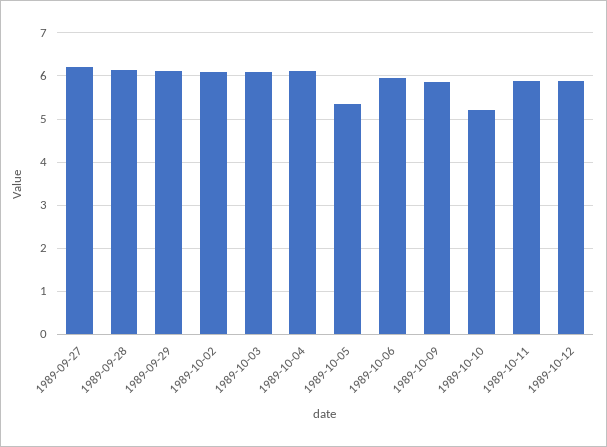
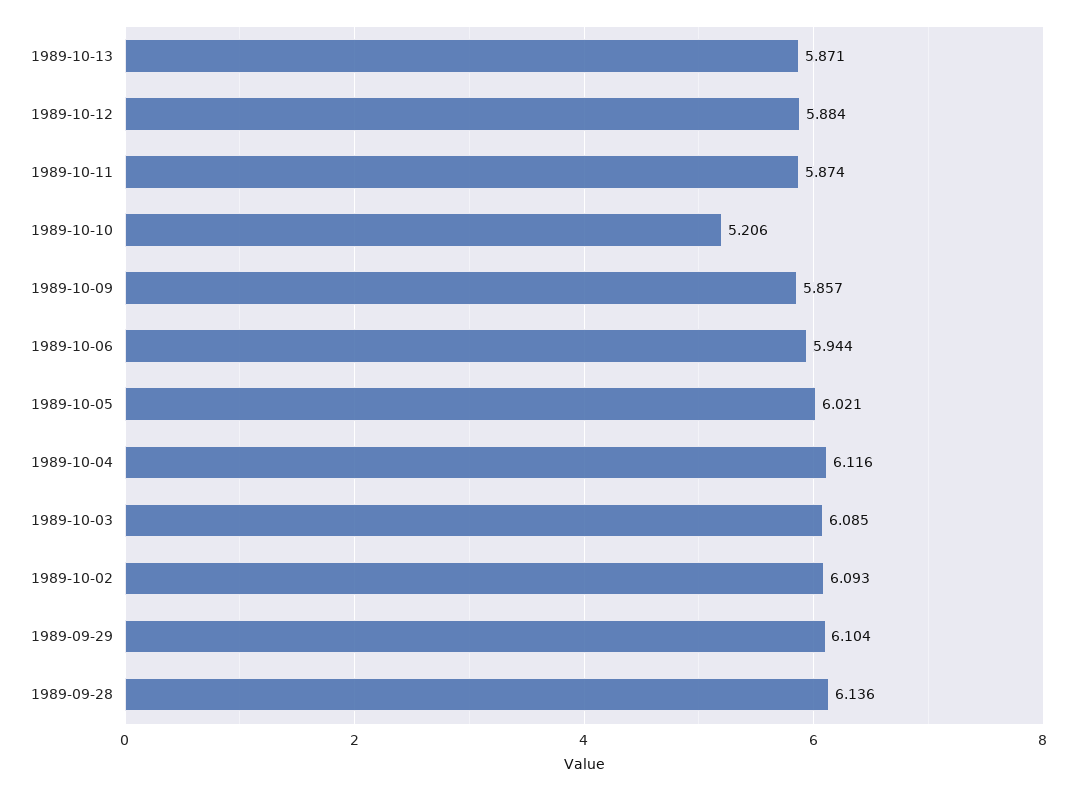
1989-09-27: 6.2 -> none
1989-10-05: 5.4 -> 6.021
1989-10-13: none -> 5.871

